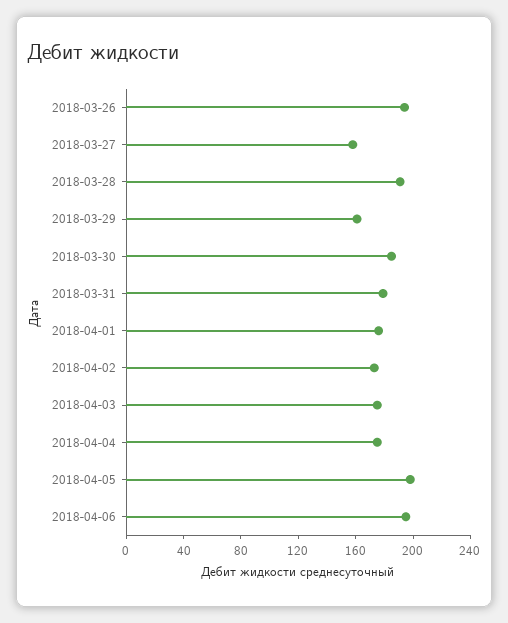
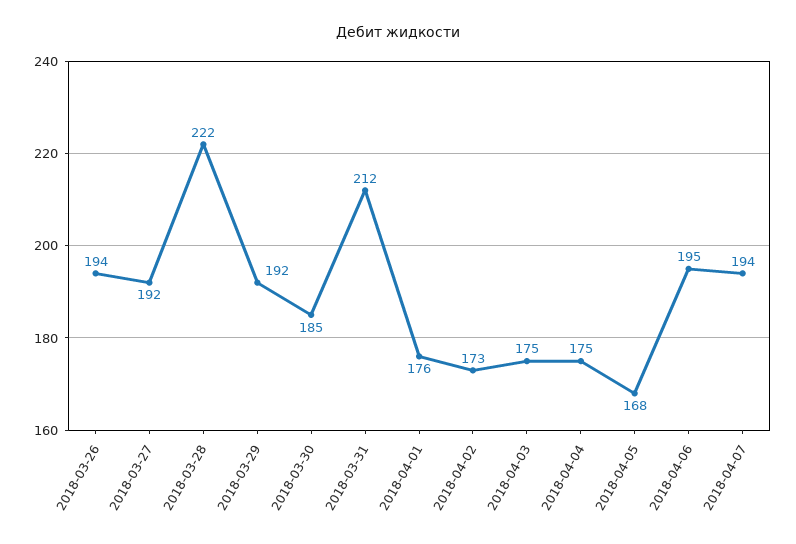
2018-03-27: 160 -> 192
2018-03-28: 190 -> 222
2018-03-29: 160 -> 192
2018-03-31: 180 -> 212
2018-04-05: 200 -> 168
2018-04-07: none -> 194

